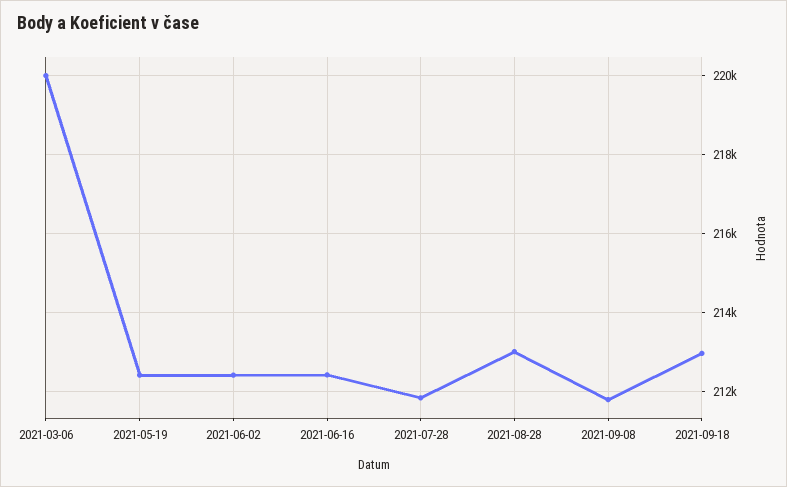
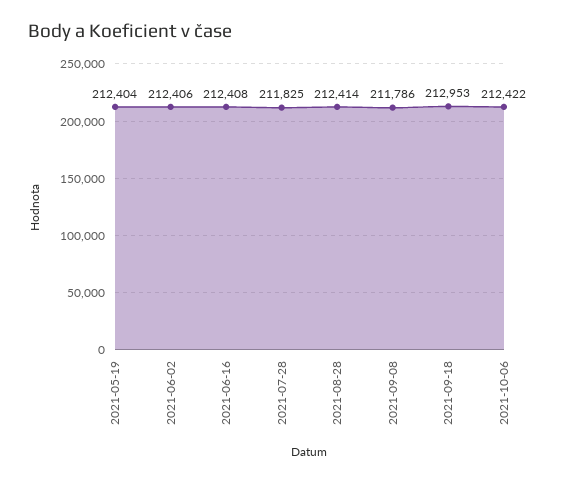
2021-03-06: 220000 -> none
2021-08-28: 213000 -> 212414
2021-10-06: none -> 212422

